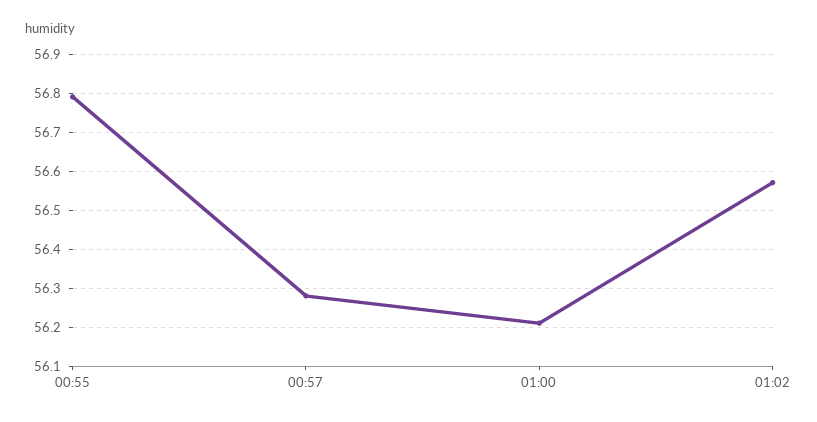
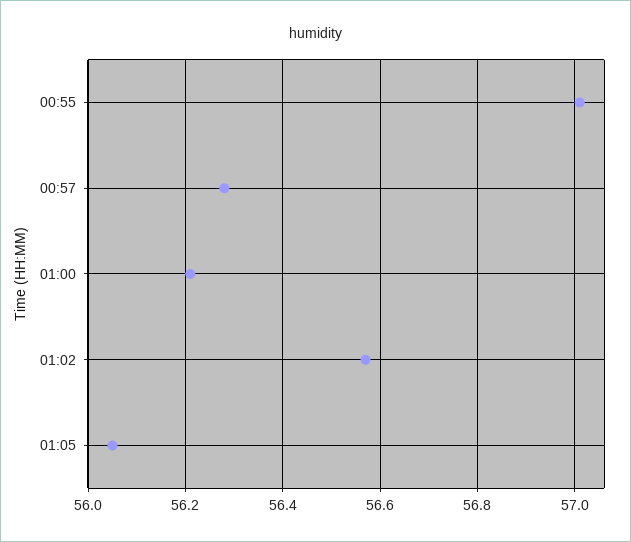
00:55: 56.8 -> 57
01:05: none -> 56.05

